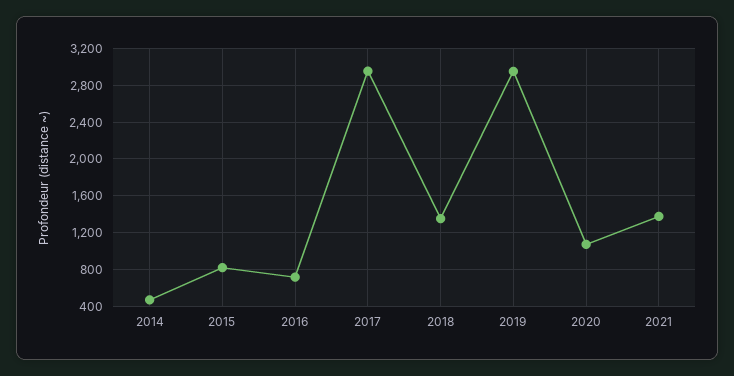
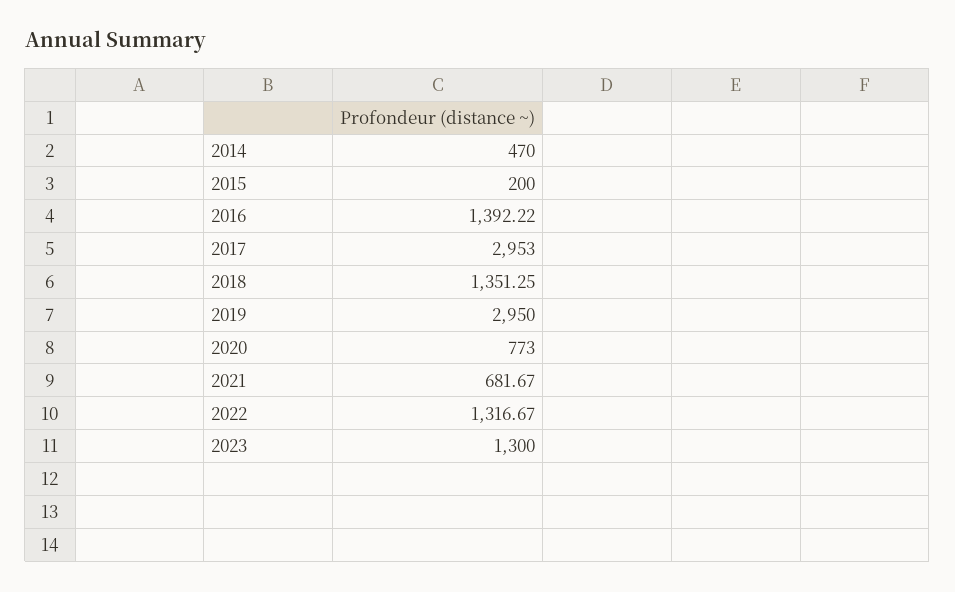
2015: 800 -> 200
2016: 700 -> 1392.22
2020: 1100 -> 773
2021: 1400 -> 681.67
2022: none -> 1316.67
2023: none -> 1300

